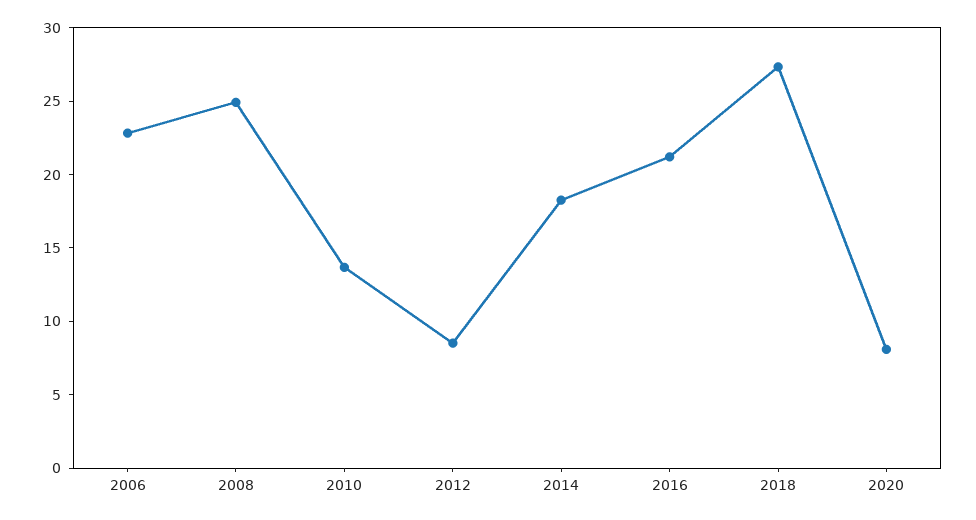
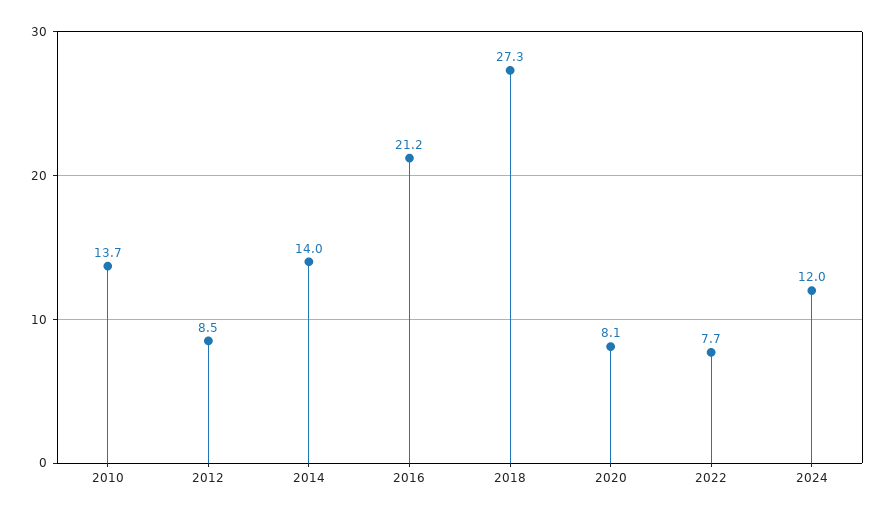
2006: 23 -> none
2008: 25 -> none
2014: 18 -> 14
2022: none -> 7.7
2024: none -> 12

